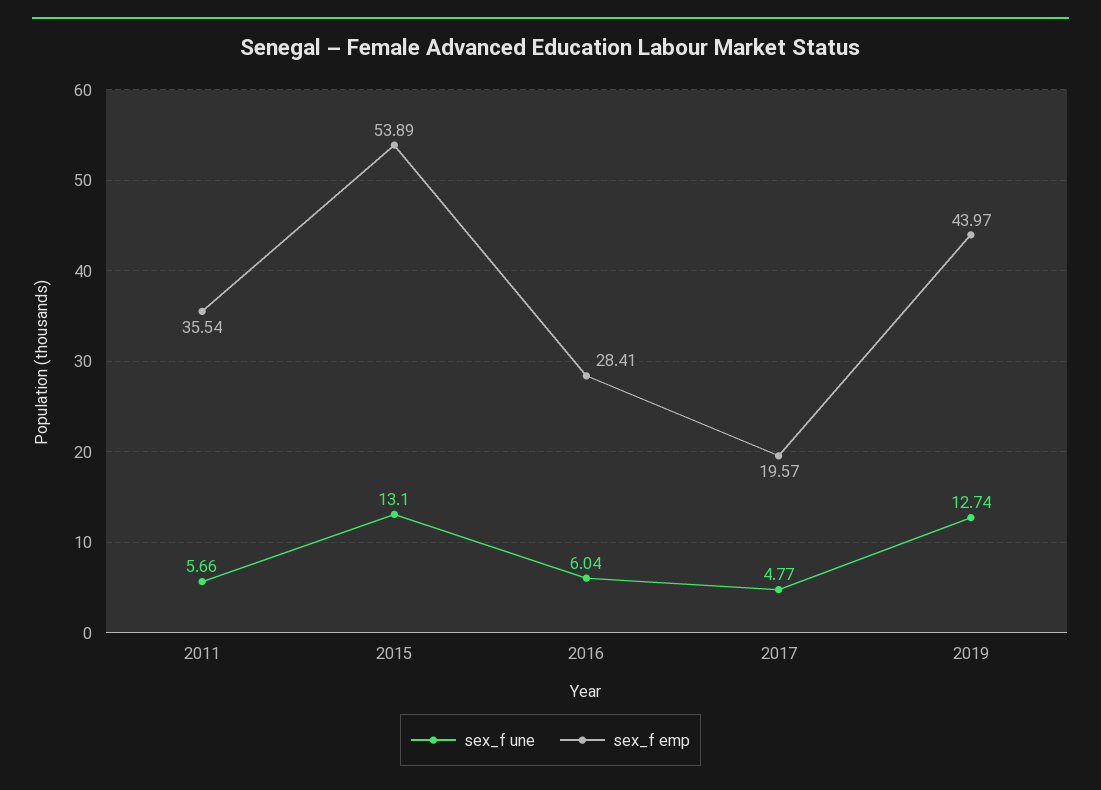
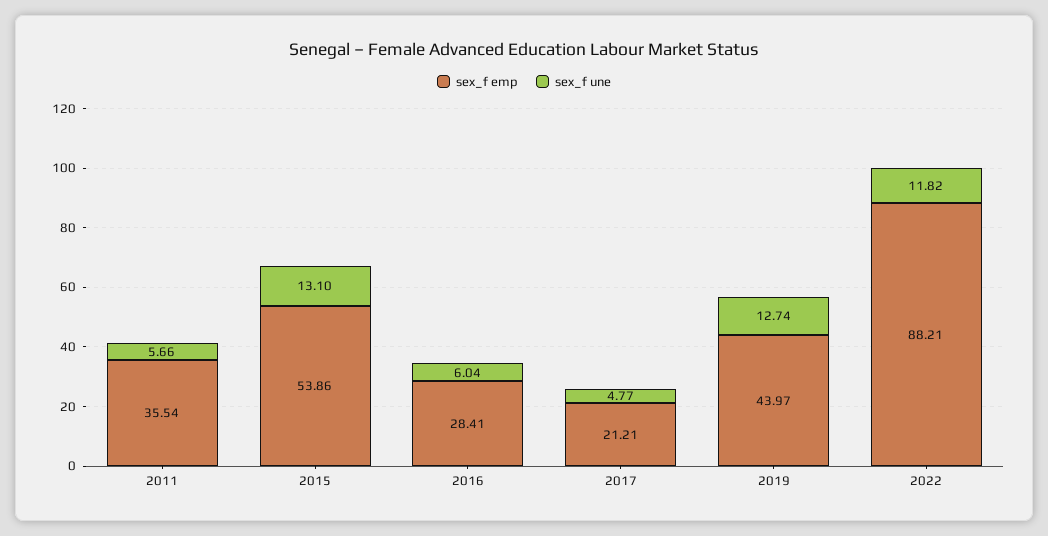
sex_f emp, 2015: 53.89 -> 53.86
sex_f emp, 2017: 19.57 -> 21.21
sex_f emp, 2022: none -> 88.21
sex_f une, 2022: none -> 11.82

